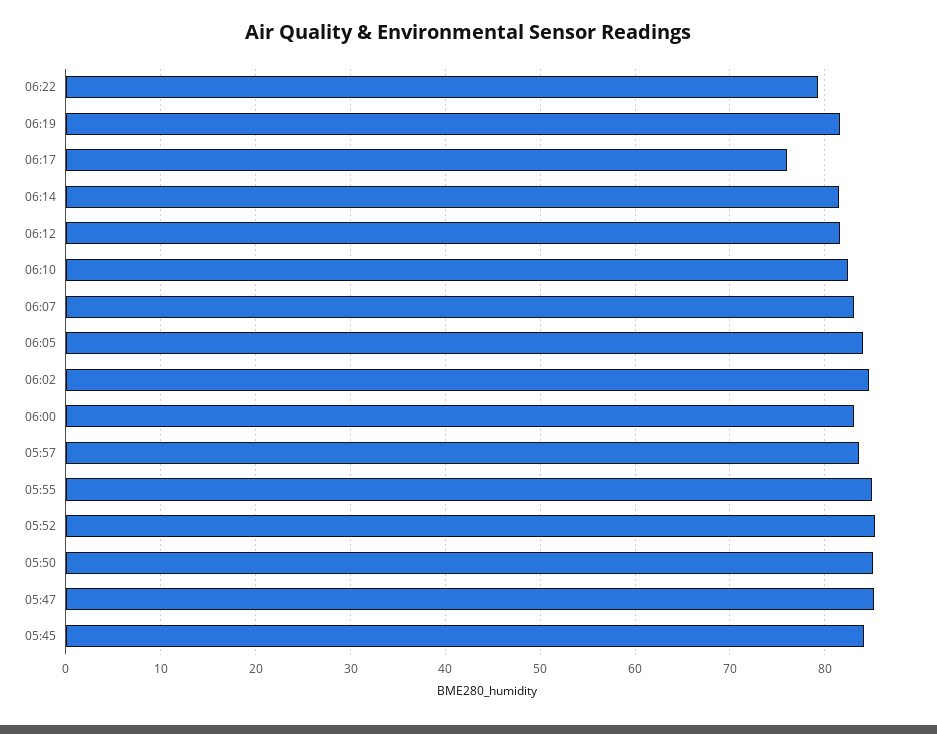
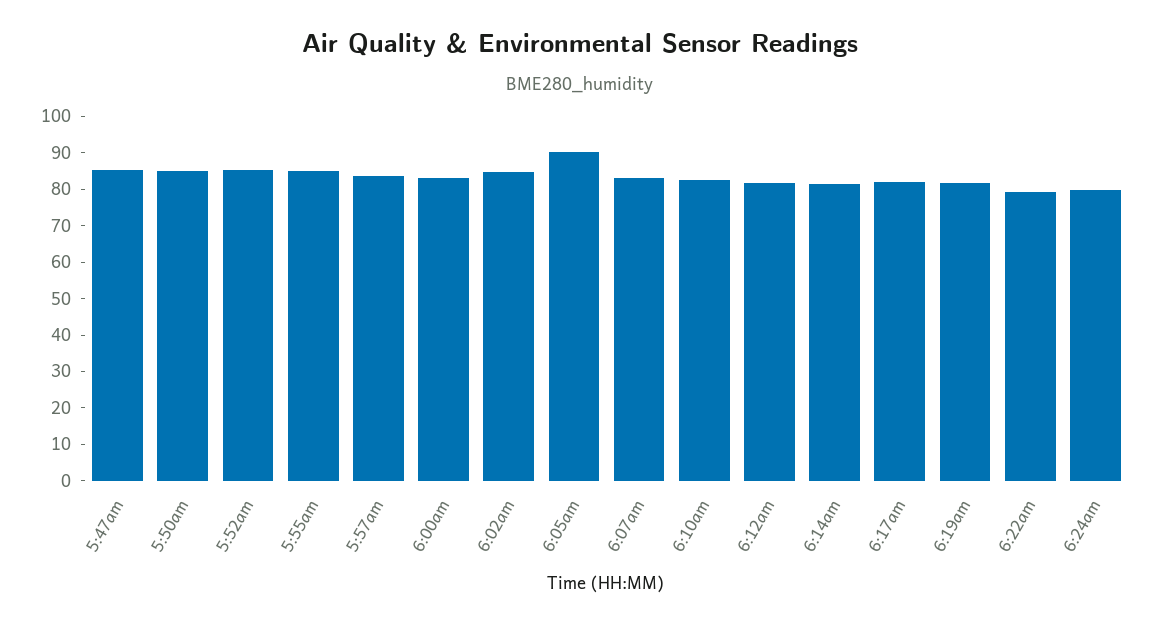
06:17: 76 -> 82.5
06:05: 84 -> 90
05:45: 84 -> none
6:24am: none -> 80

